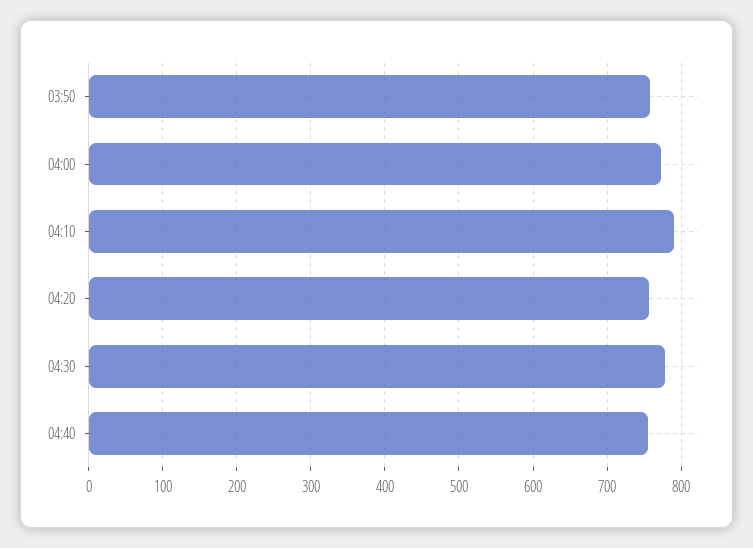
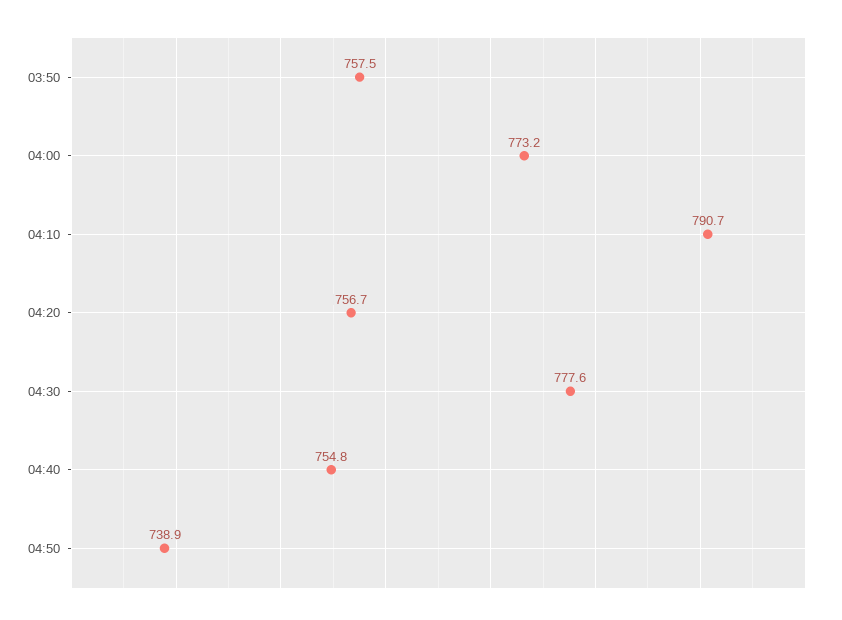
04:50: none -> 738.9

